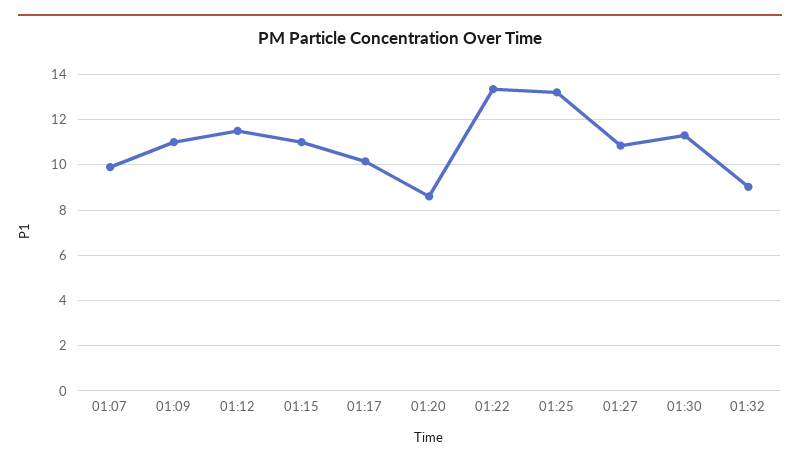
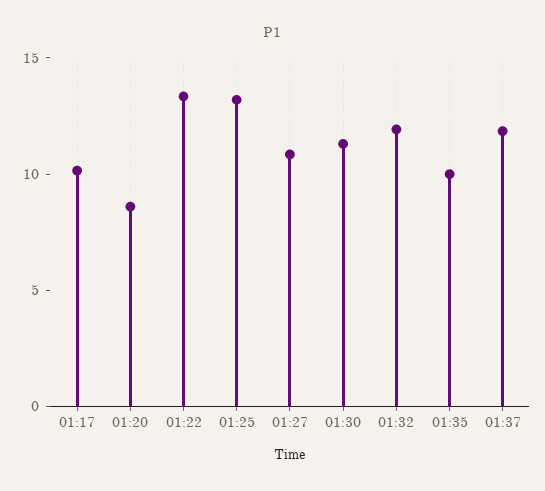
01:07: 10 -> none
01:09: 11 -> none
01:12: 11.5 -> none
01:15: 11 -> none
01:32: 9 -> 12
01:35: none -> 10
01:37: none -> 12

